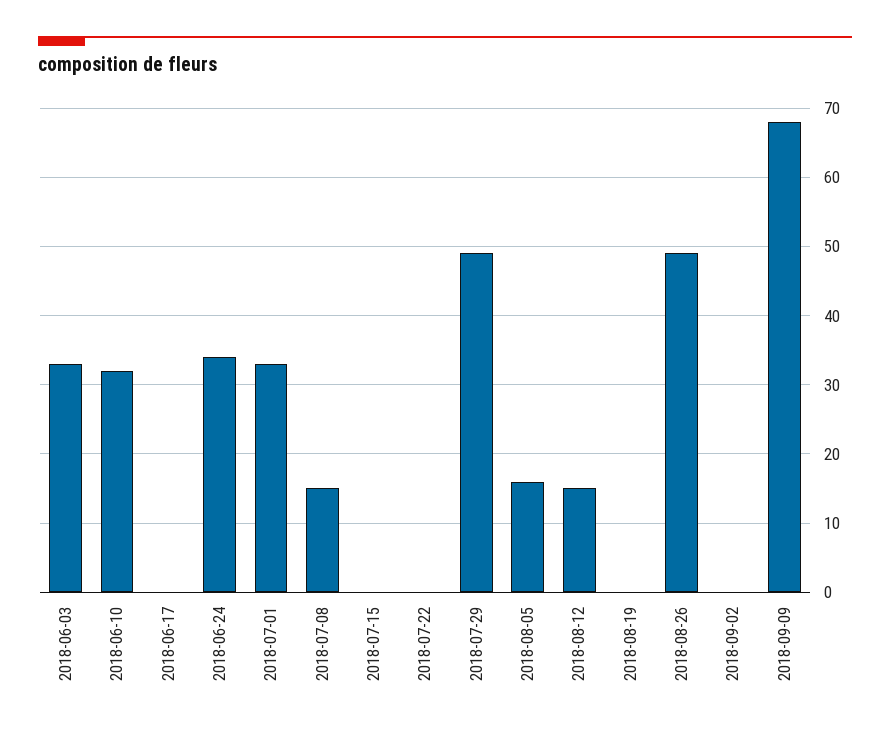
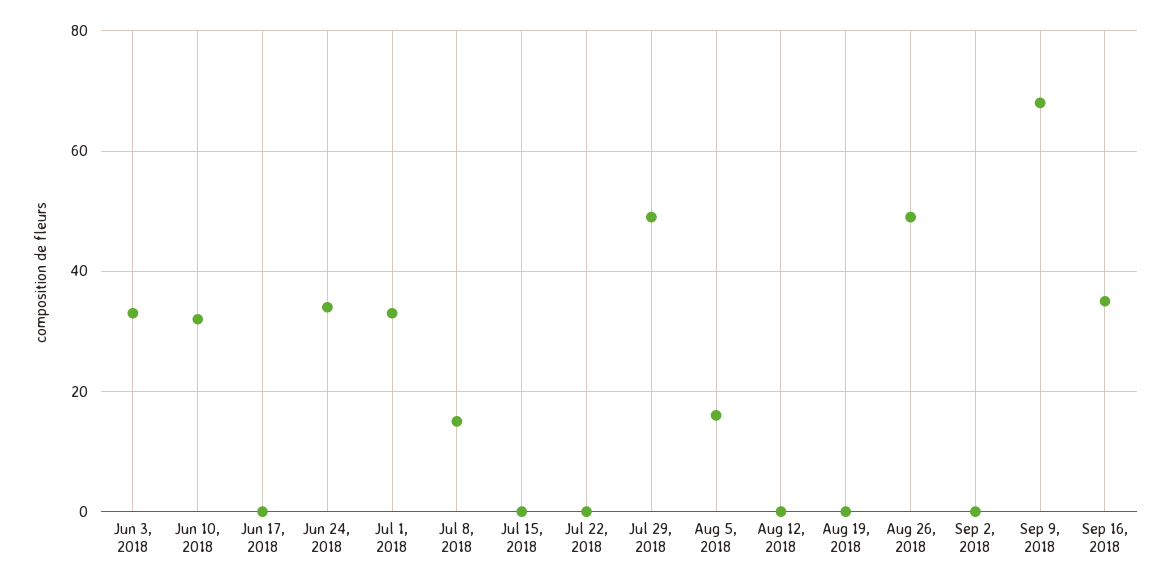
2018-08-12: 15 -> 0
Sep 16, 2018: none -> 35

